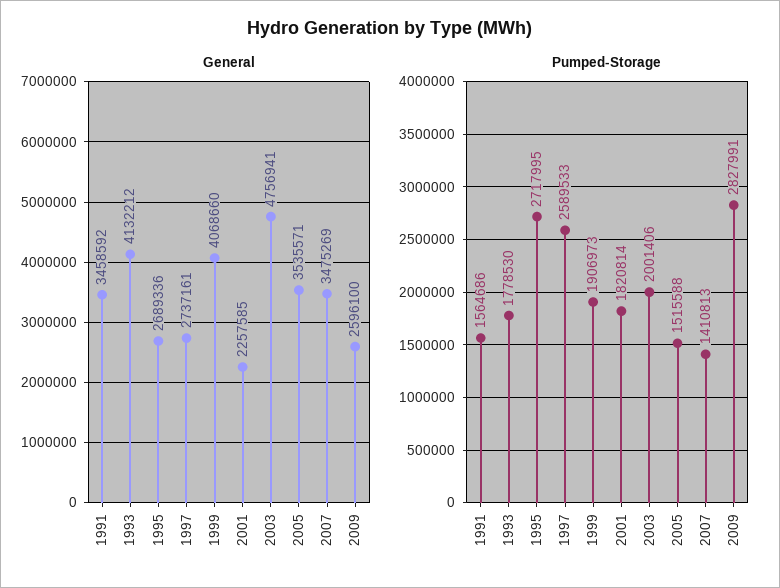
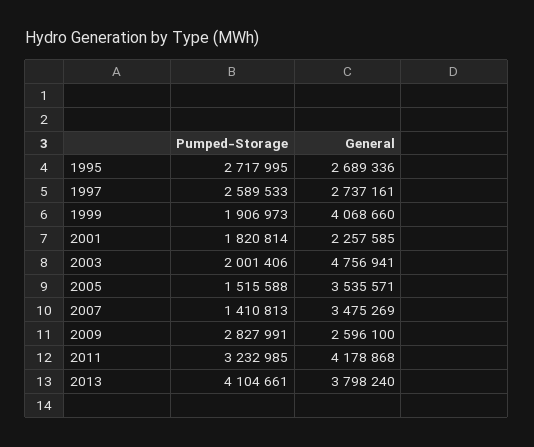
General, 1991: 3458592 -> none
General, 1993: 4132212 -> none
Pumped-Storage, 1991: 1564686 -> none
Pumped-Storage, 1993: 1778530 -> none
Pumped-Storage, 2011: none -> 3232985
General, 2011: none -> 4178868
Pumped-Storage, 2013: none -> 4104661
General, 2013: none -> 3798240

